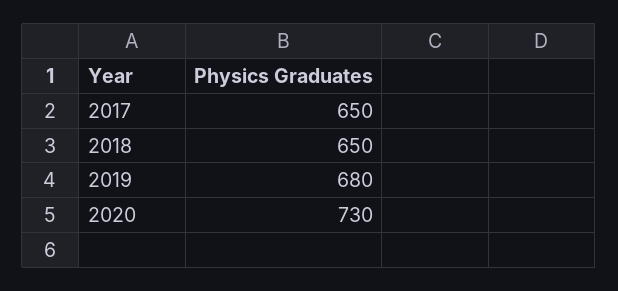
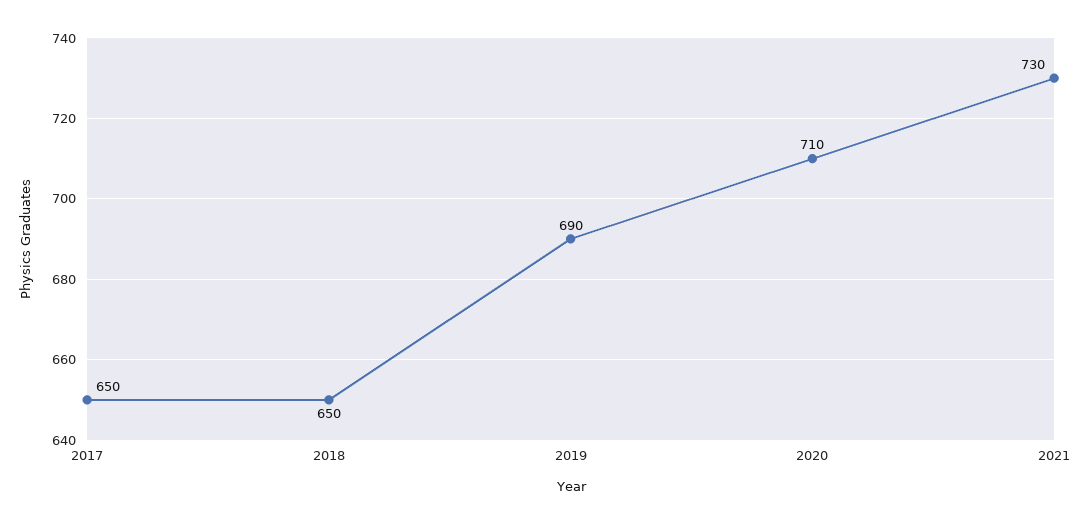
2019: 680 -> 690
2020: 730 -> 710
2021: none -> 730

